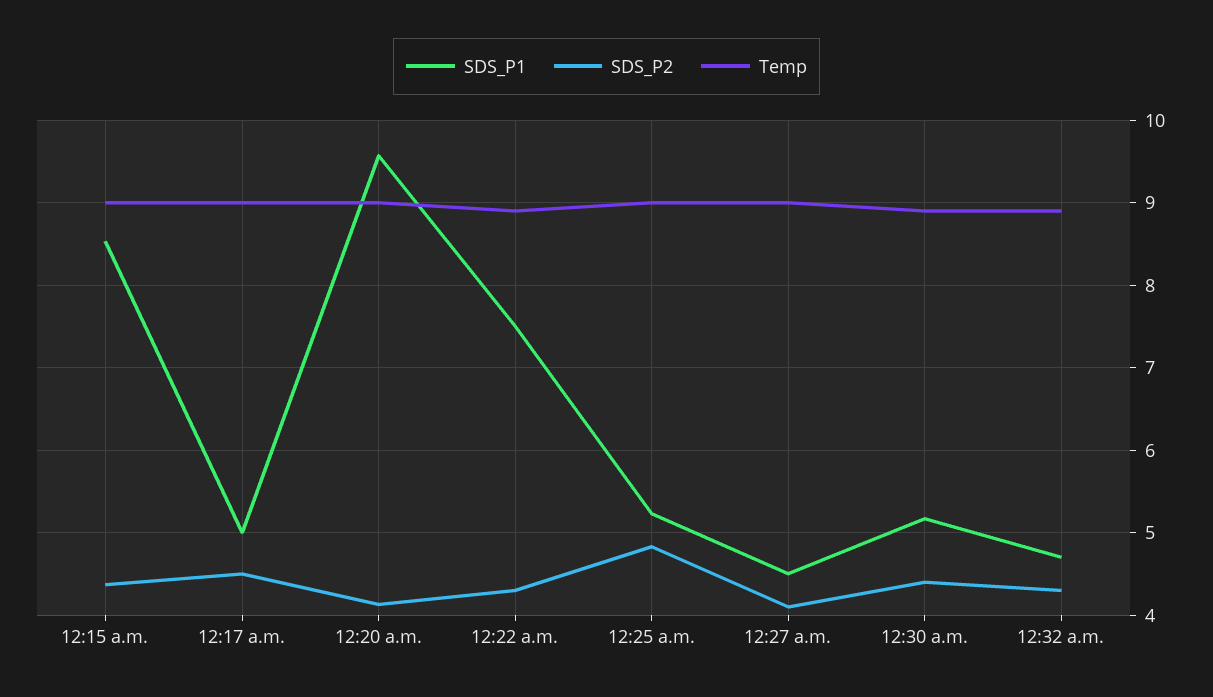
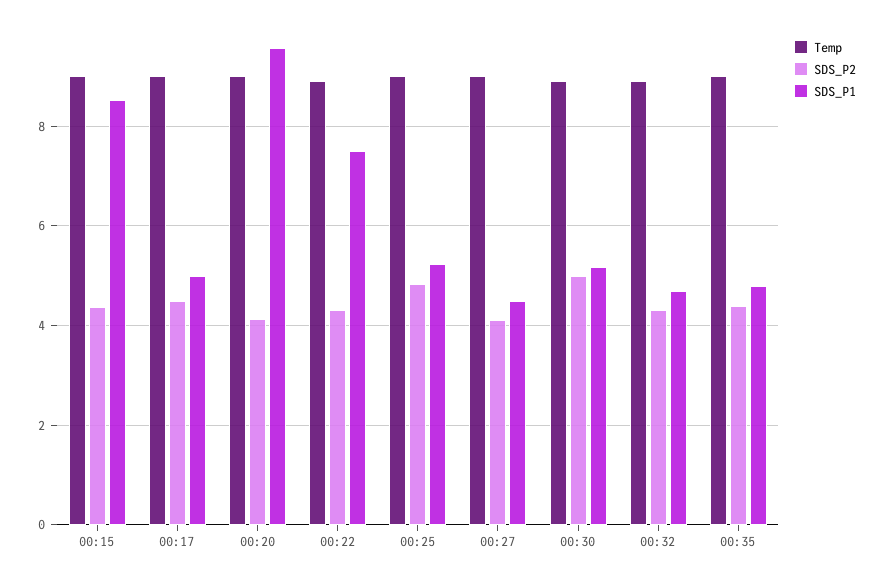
SDS_P2, 12:30 a.m.: 4.4 -> 5
Temp, 00:35: none -> 9
SDS_P2, 00:35: none -> 4.4
SDS_P1, 00:35: none -> 4.8

